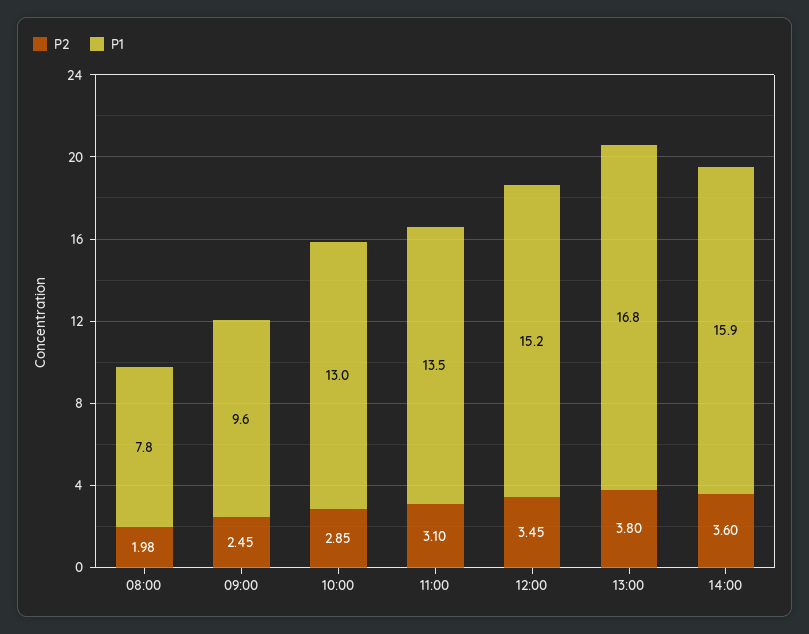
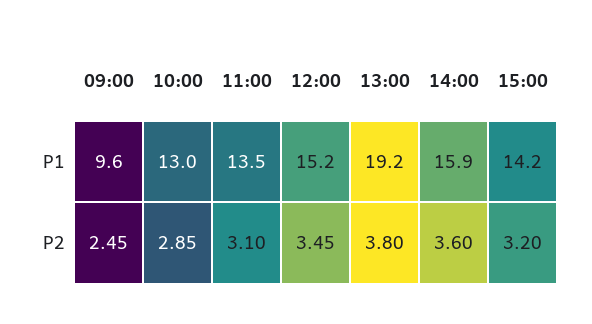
P2, 08:00: 1.98 -> none
P1, 08:00: 7.8 -> none
P1, 13:00: 16.8 -> 19.2
P1, 15:00: none -> 14.2
P2, 15:00: none -> 3.2

